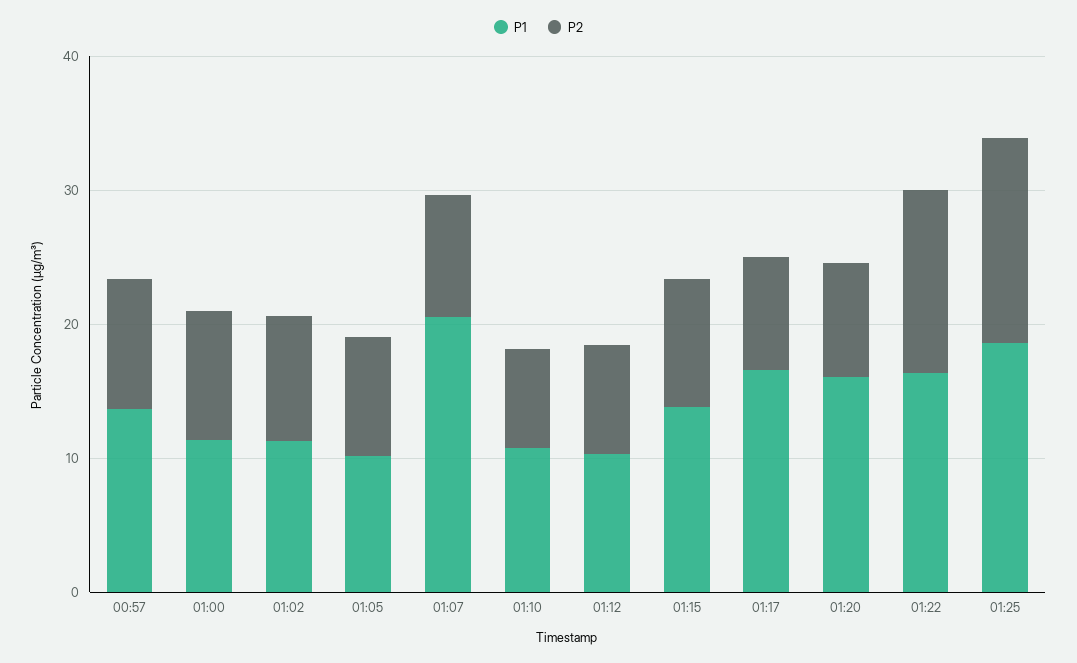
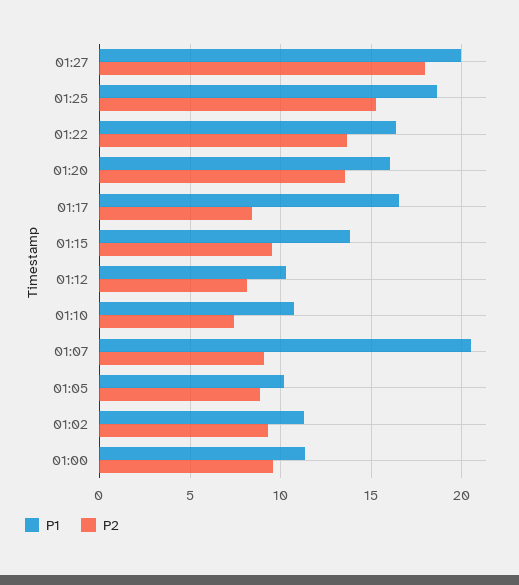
P1, 00:57: 14 -> none
P2, 00:57: 10 -> none
P2, 01:20: 8 -> 13.5
P1, 01:27: none -> 20
P2, 01:27: none -> 18

